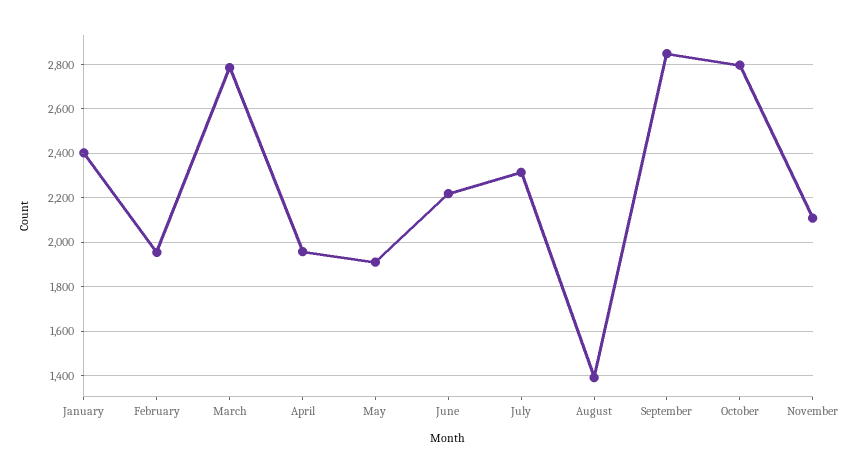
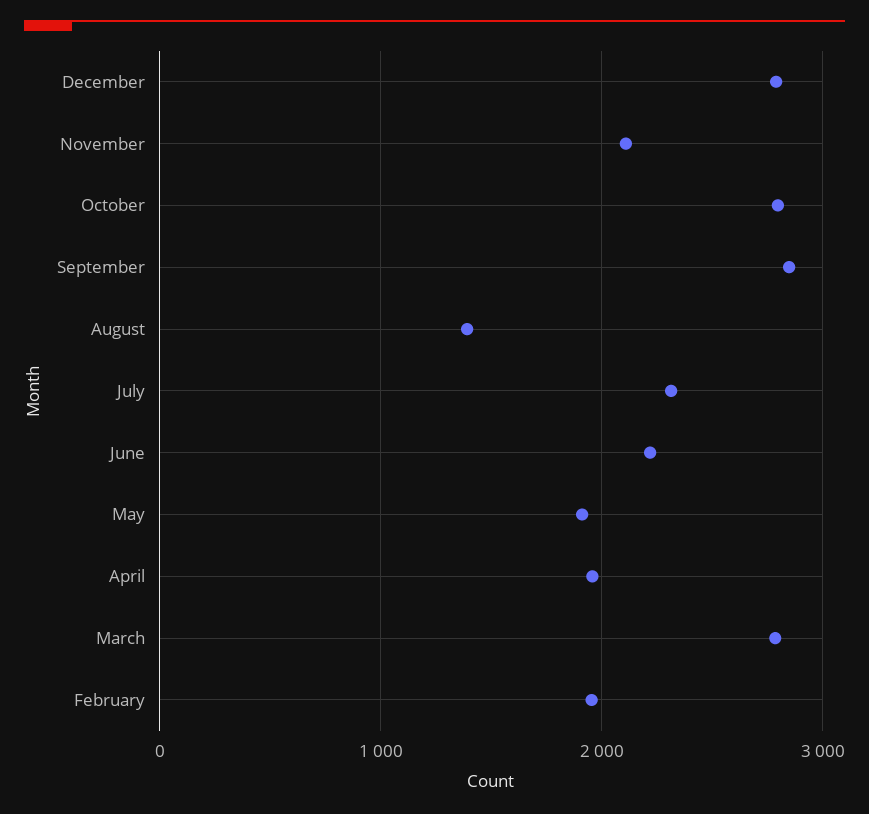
January: 2400 -> none
December: none -> 2800

